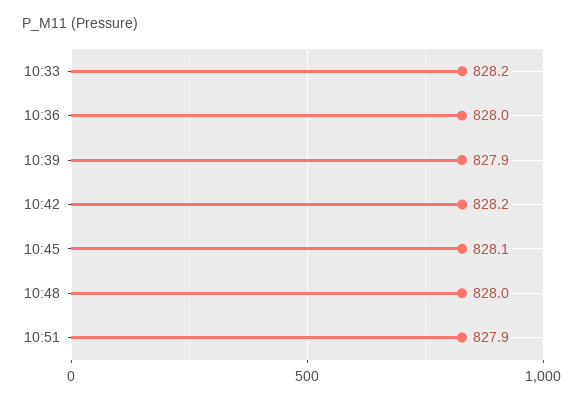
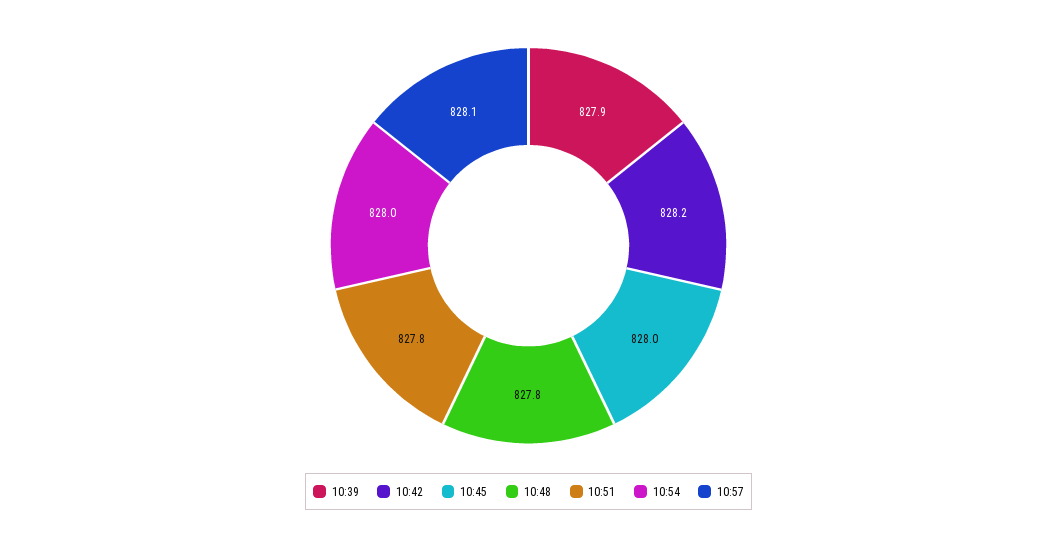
10:33: 828.2 -> none
10:36: 828 -> none
10:45: 828.1 -> 828
10:48: 828 -> 827.8
10:51: 827.9 -> 827.8
10:54: none -> 828
10:57: none -> 828.1

